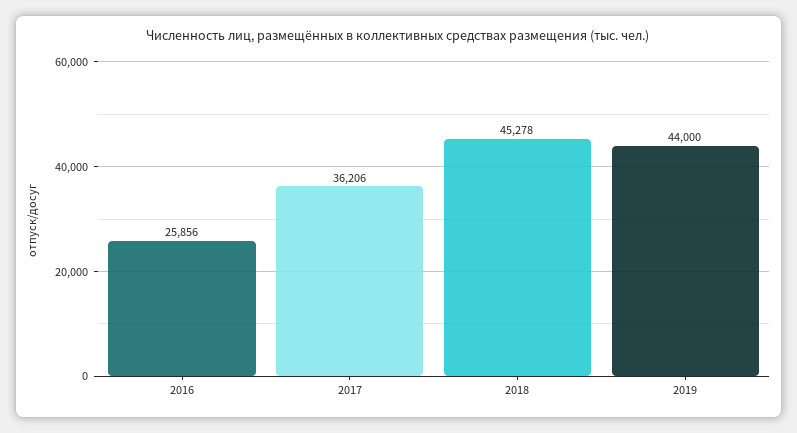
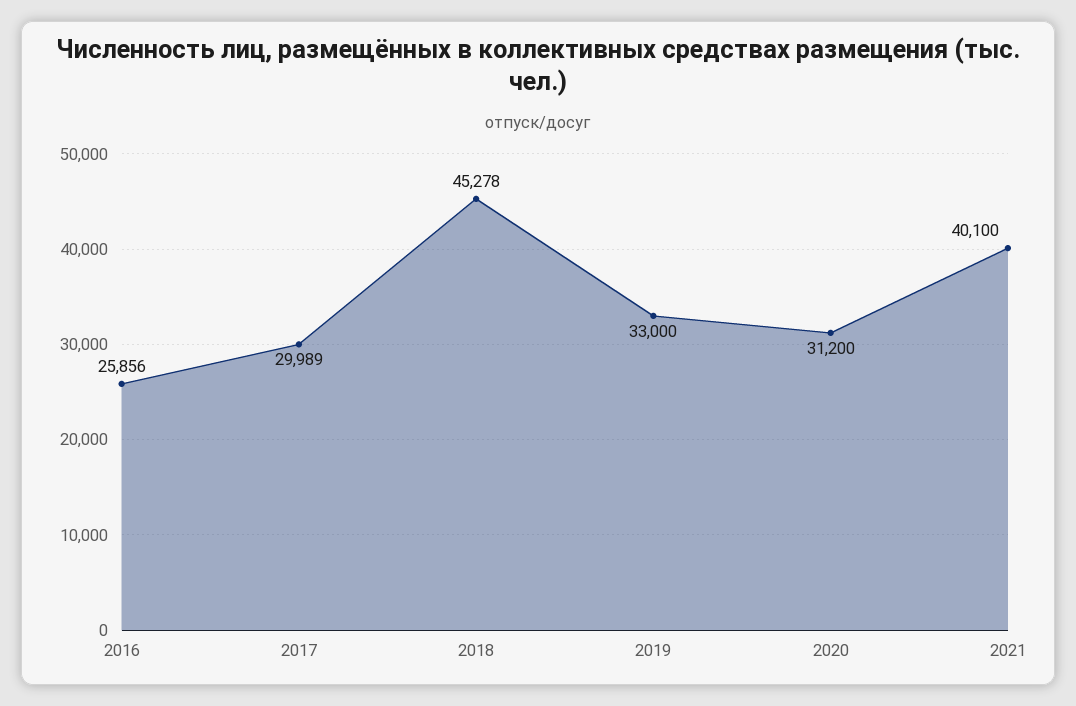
2017: 36206 -> 29989
2019: 44000 -> 33000
2020: none -> 31200
2021: none -> 40100

